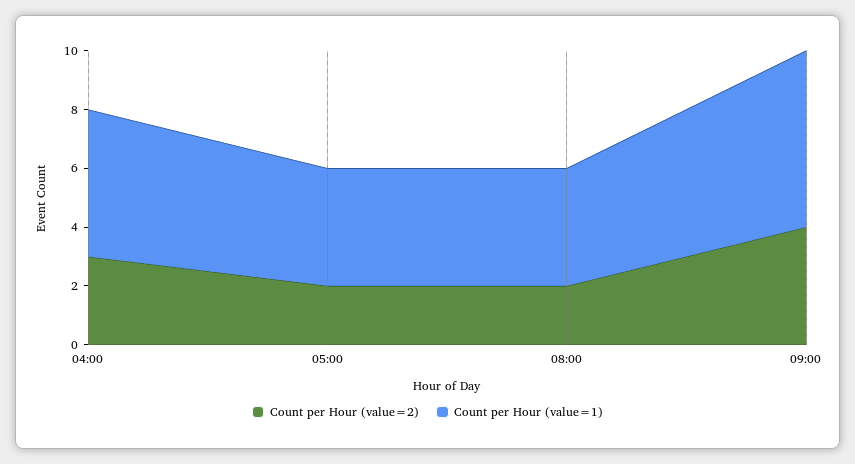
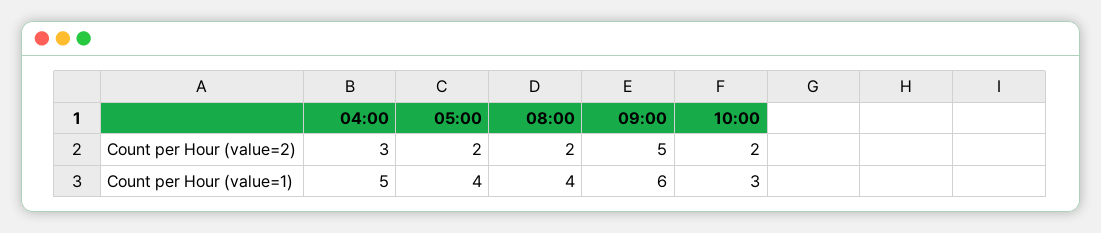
Count per Hour (value=2), 09:00: 4 -> 5
Count per Hour (value=2), 10:00: none -> 2
Count per Hour (value=1), 10:00: none -> 3

